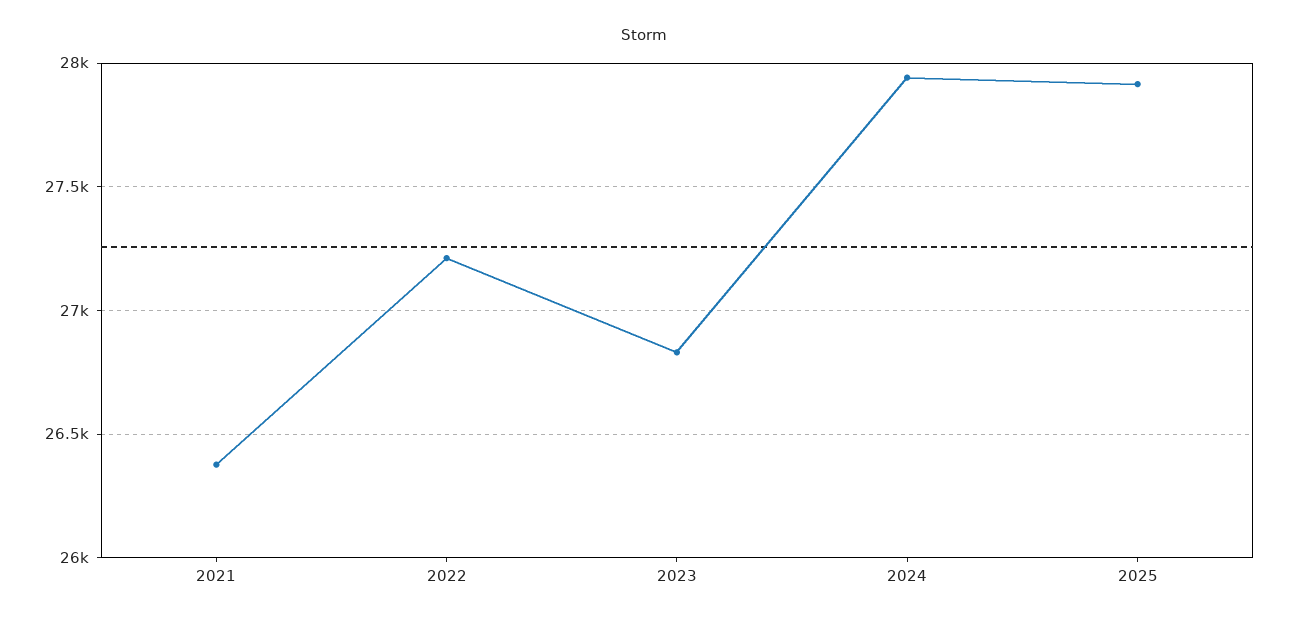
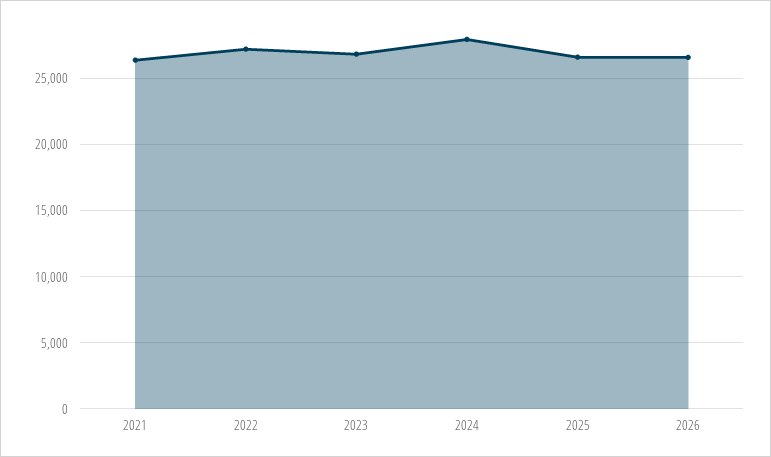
2025: 27900 -> 26500
2026: none -> 26500

